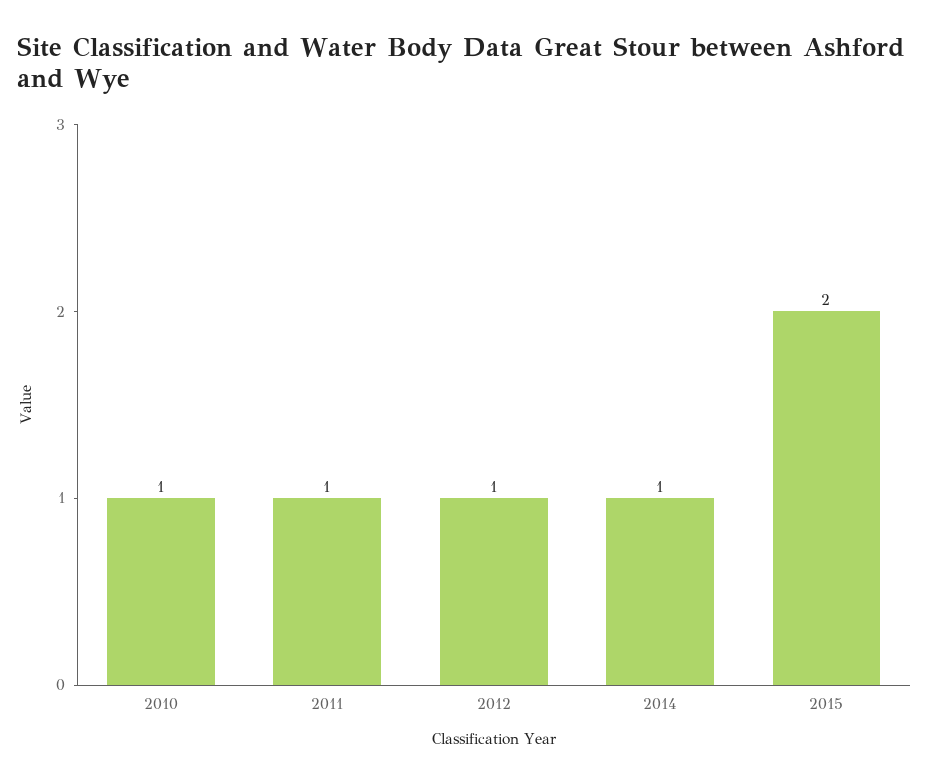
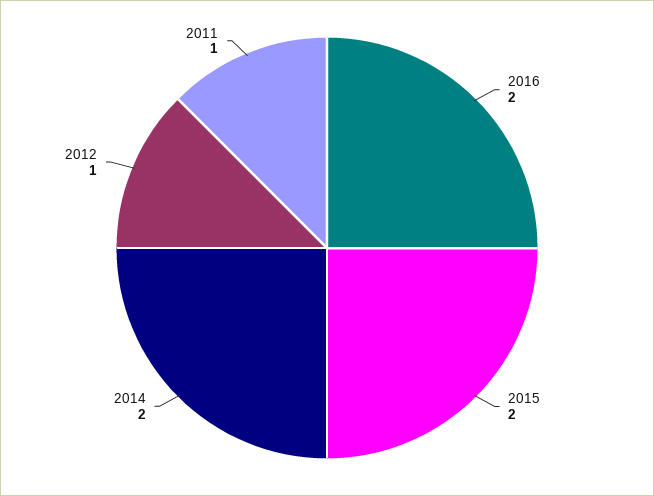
2010: 1 -> none
2014: 1 -> 2
2016: none -> 2

